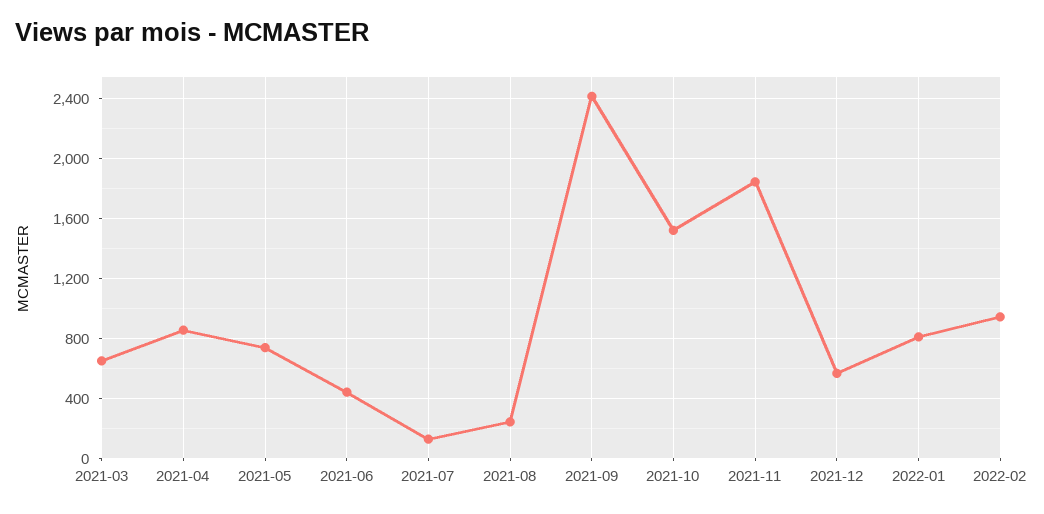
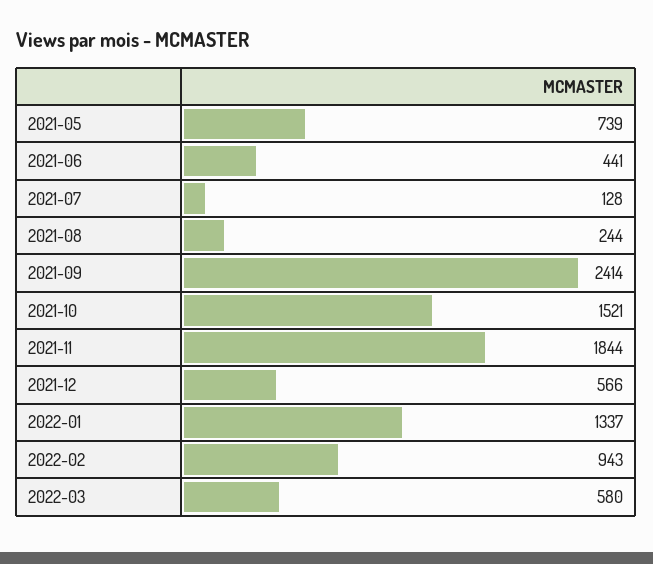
2021-03: 650 -> none
2021-04: 850 -> none
2022-01: 800 -> 1337
2022-03: none -> 580

